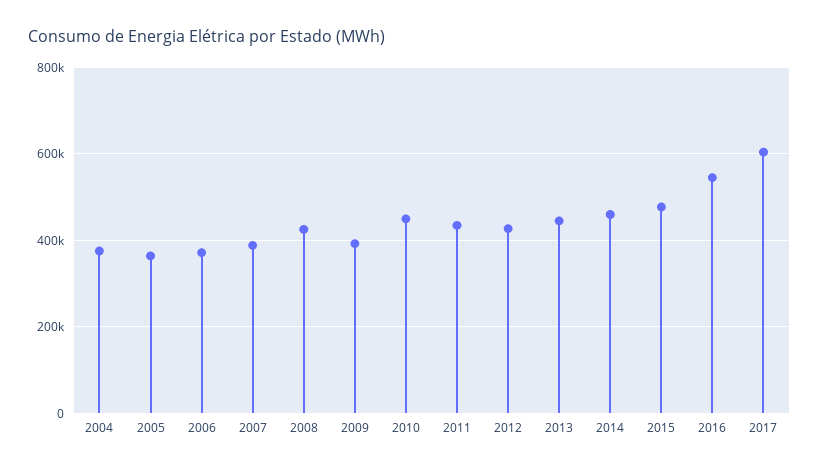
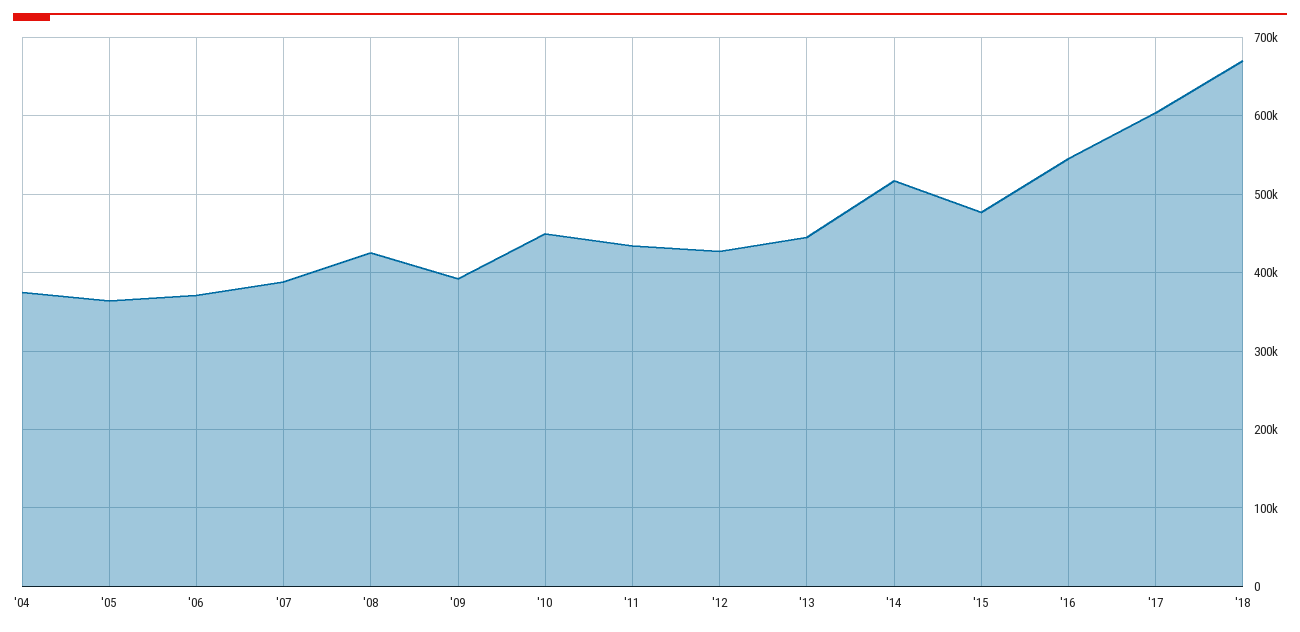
2014: 460000 -> 520000
'18: none -> 670000

